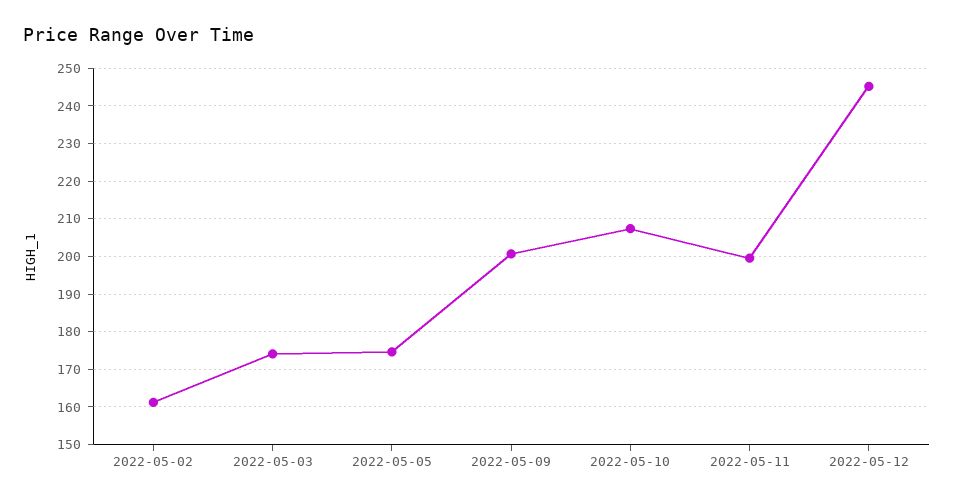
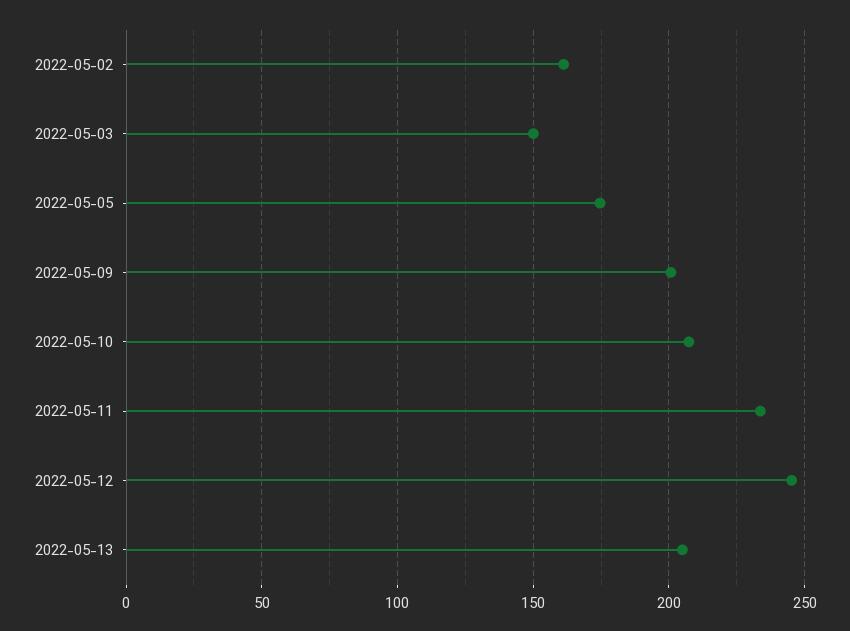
2022-05-03: 174 -> 150
2022-05-11: 200 -> 235
2022-05-13: none -> 205

